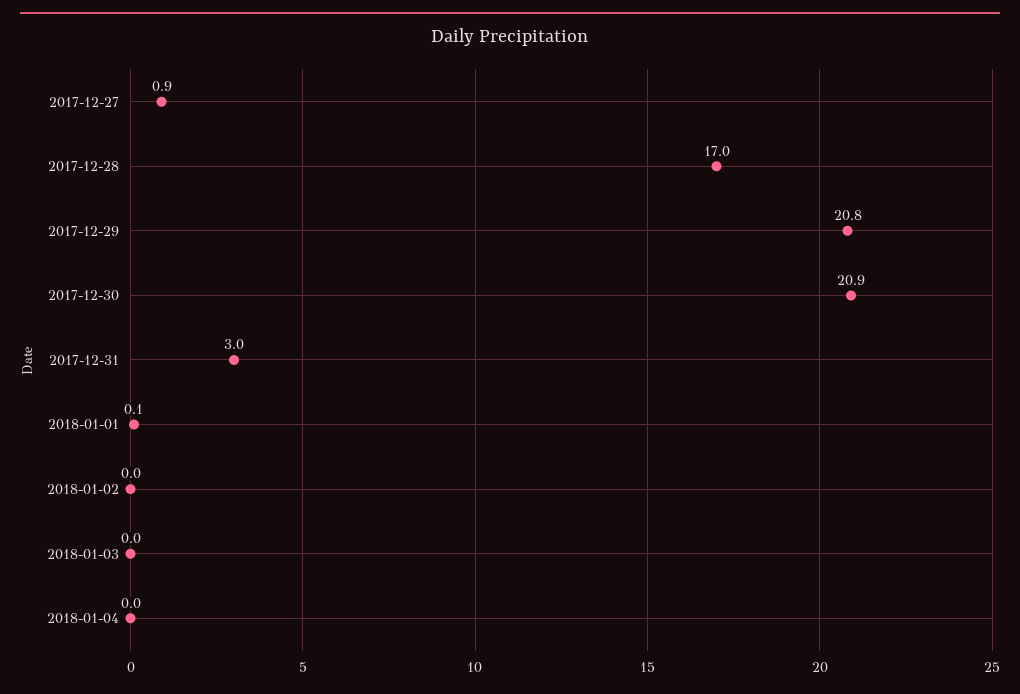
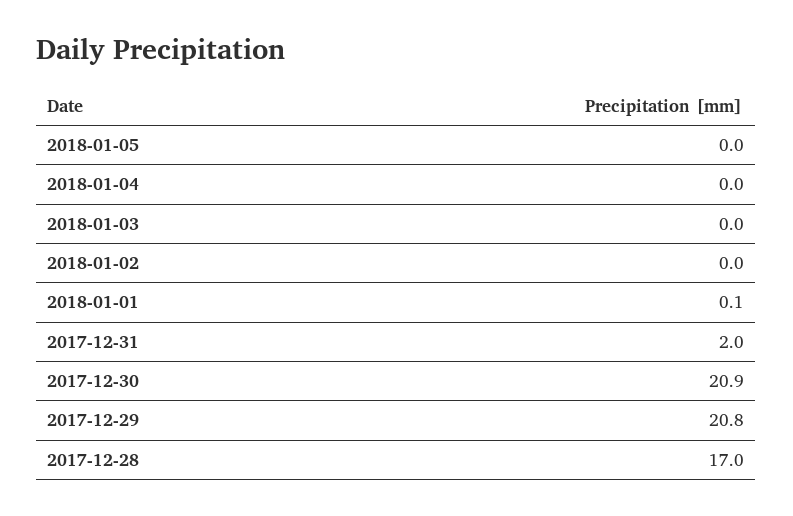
2017-12-27: 0.9 -> none
2017-12-31: 3 -> 2
2018-01-05: none -> 0

